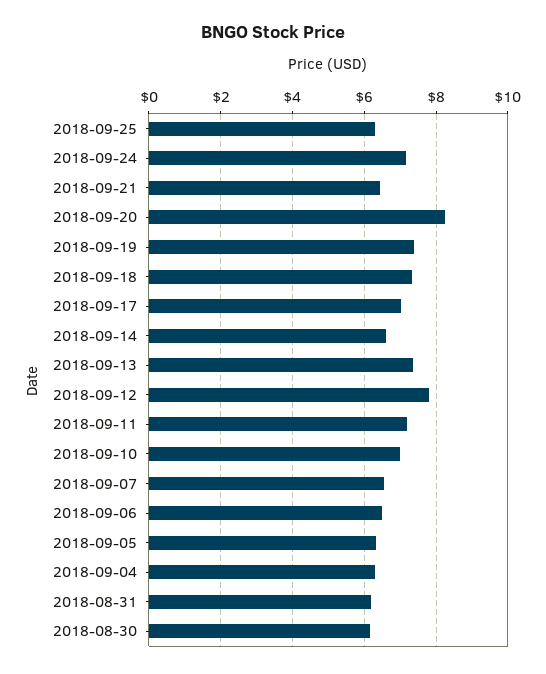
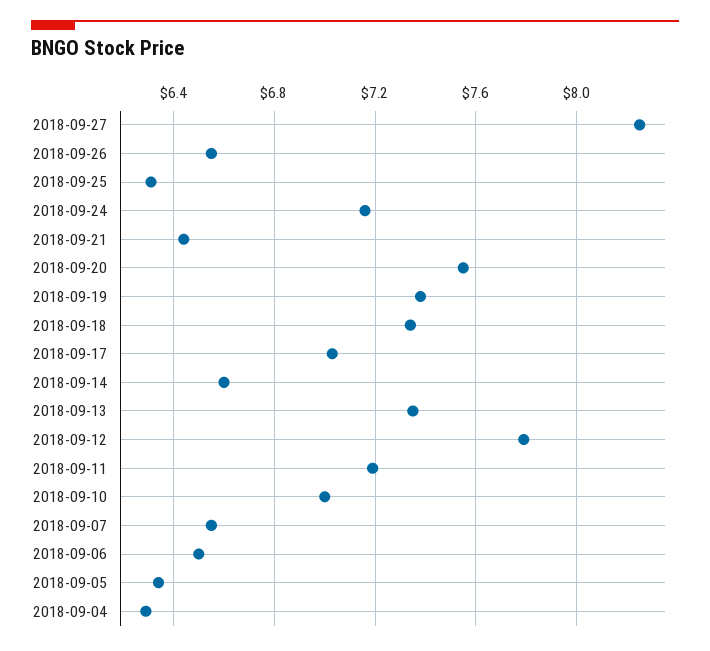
2018-09-20: 8.2 -> 7.55
2018-08-31: 6.2 -> none
2018-08-30: 6.2 -> none
2018-09-27: none -> 8.25
2018-09-26: none -> 6.55

